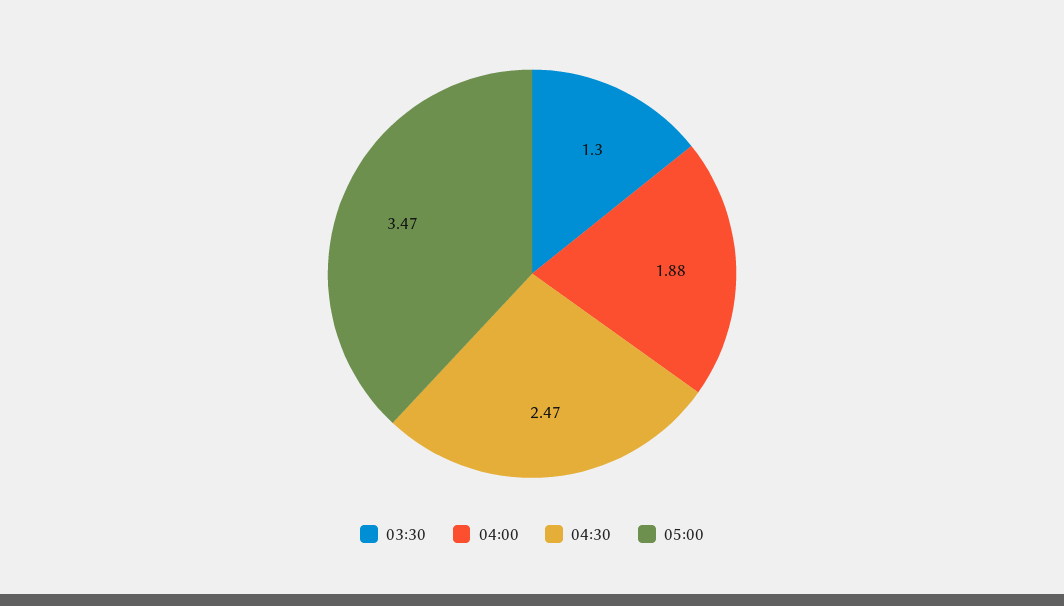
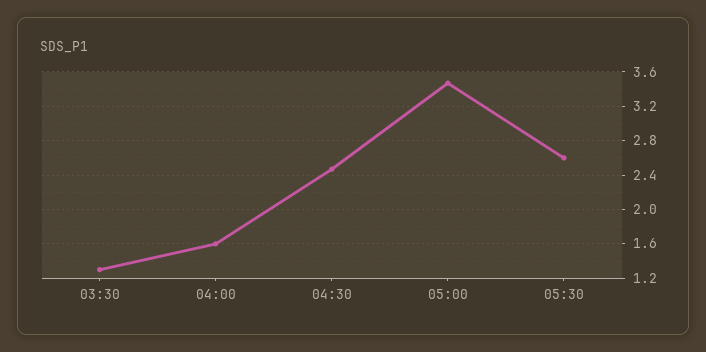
04:00: 1.88 -> 1.6
05:30: none -> 2.6

